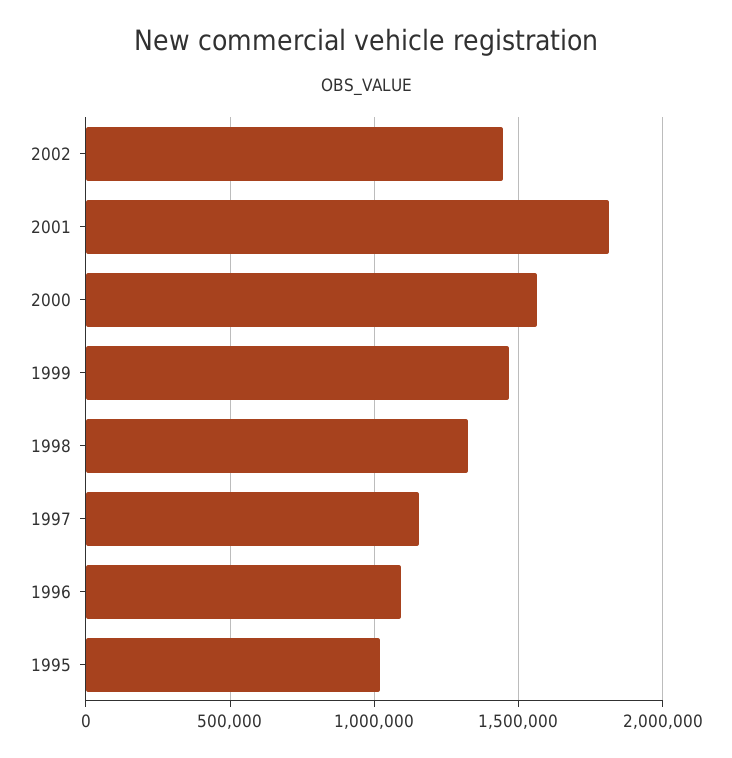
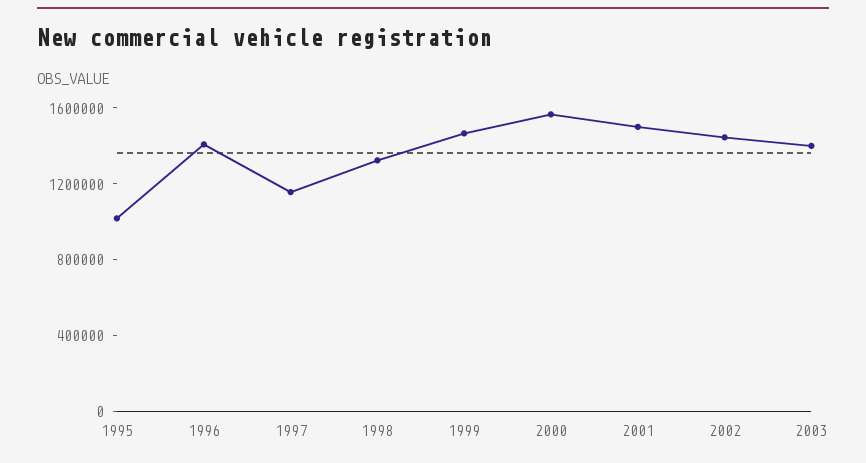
2001: 1800000 -> 1500000
1996: 1100000 -> 1400000
2003: none -> 1400000

